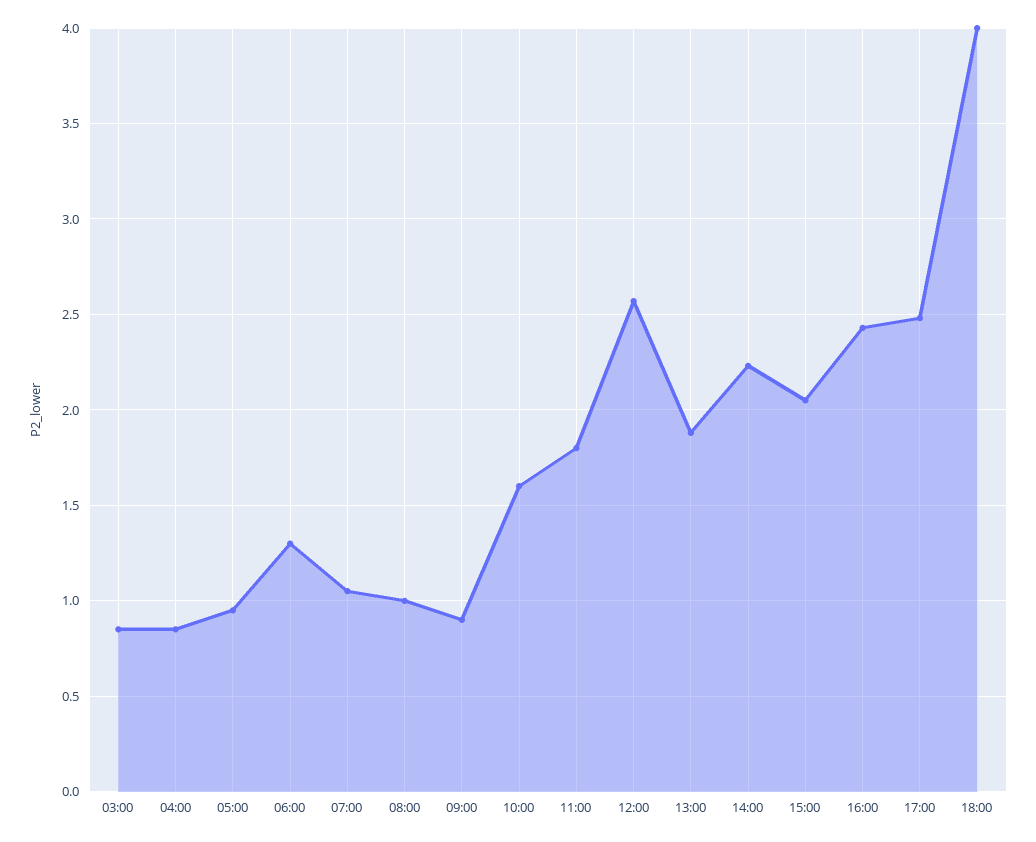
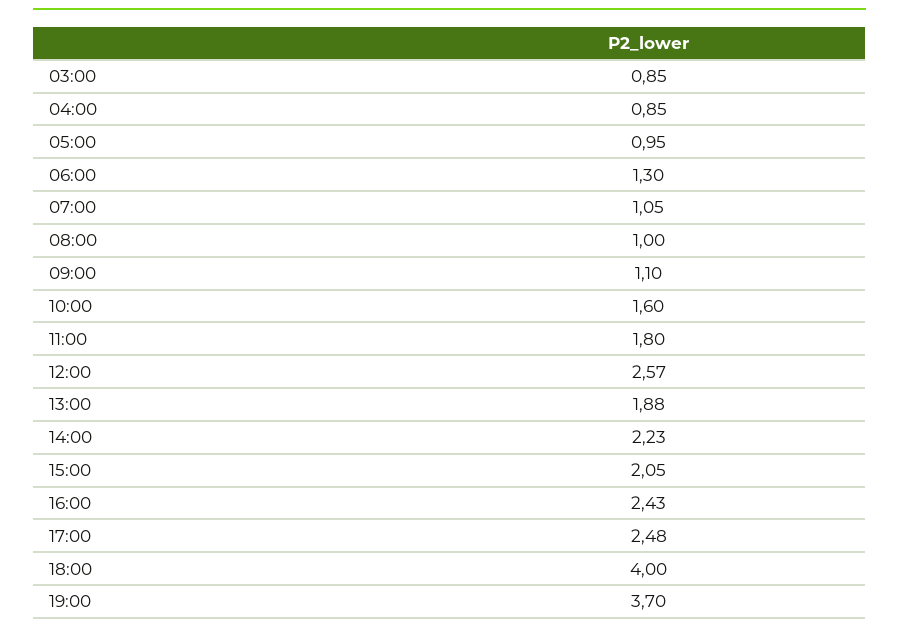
09:00: 0.9 -> 1.1
19:00: none -> 3.7

